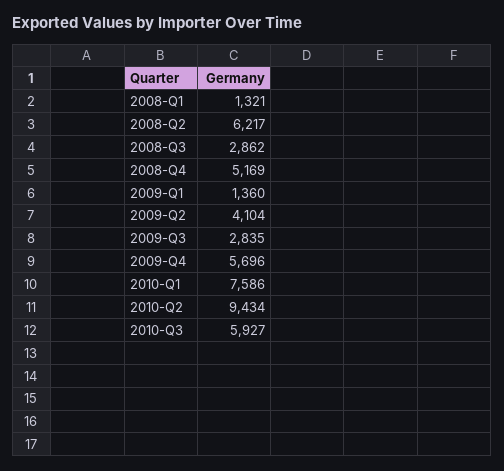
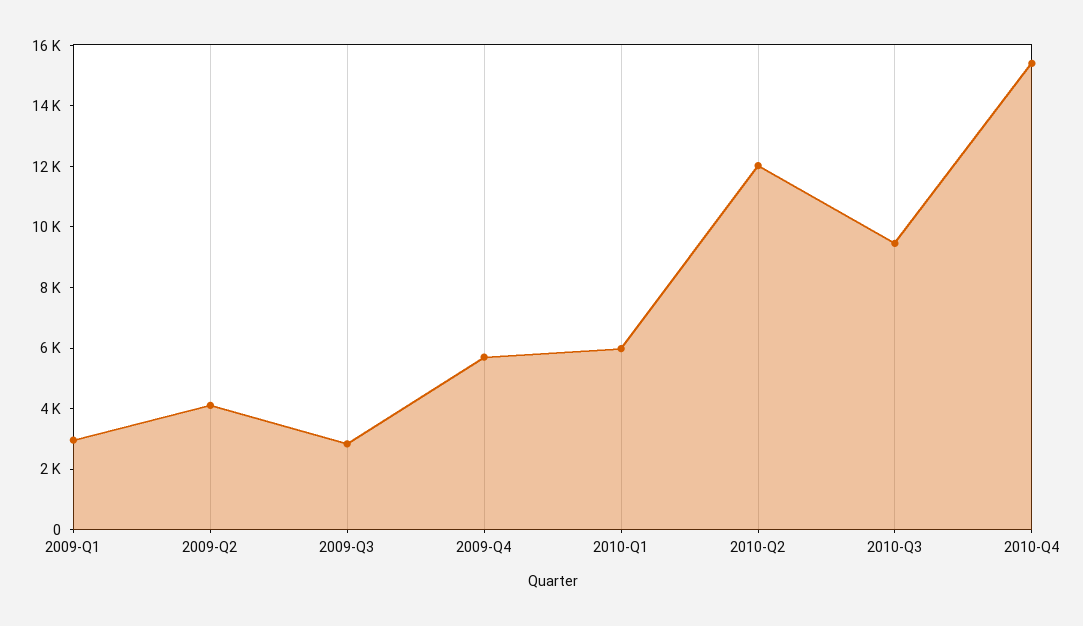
2008-Q1: 1321 -> none
2008-Q2: 6217 -> none
2008-Q3: 2862 -> none
2008-Q4: 5169 -> none
2009-Q1: 1360 -> 3000
2010-Q1: 7586 -> 6000
2010-Q2: 9434 -> 12000
2010-Q3: 5927 -> 9500
2010-Q4: none -> 15500

